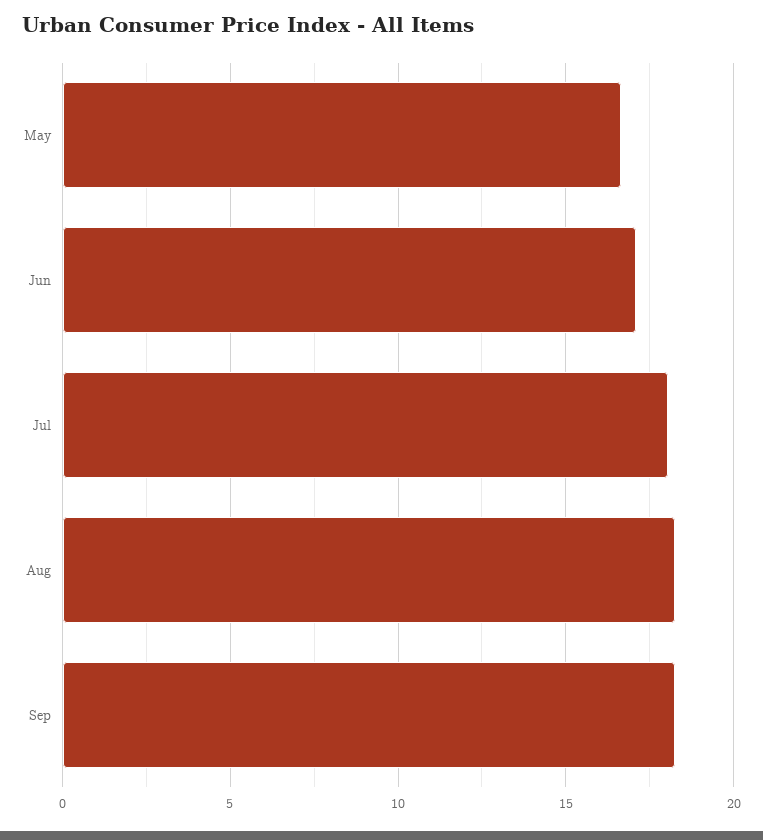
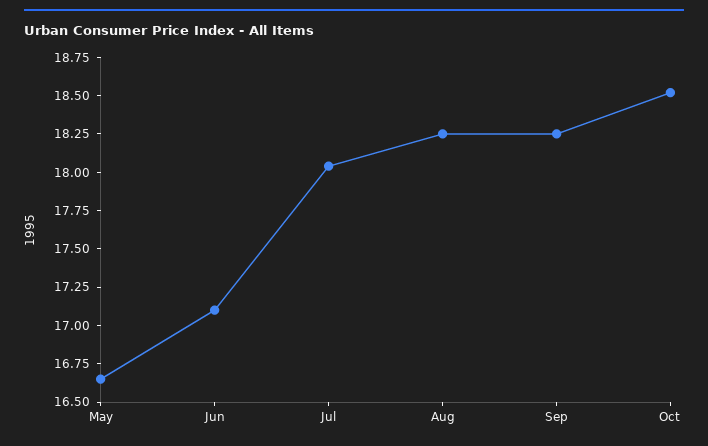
Oct: none -> 18.5

